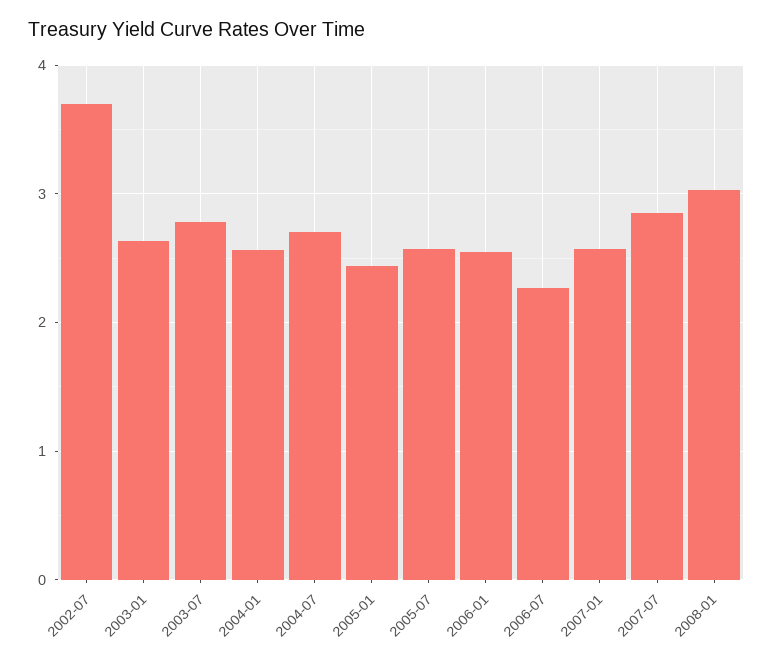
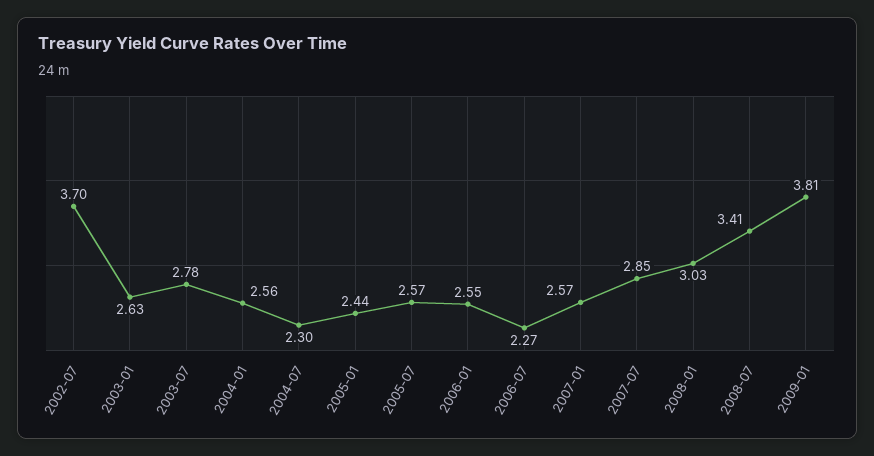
2004-07: 2.7 -> 2.3
2008-07: none -> 3.41
2009-01: none -> 3.81

